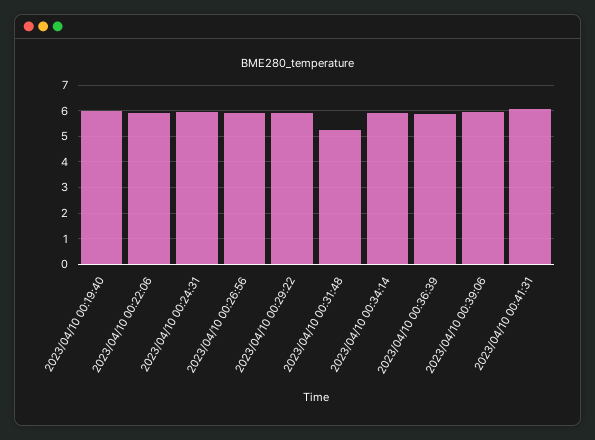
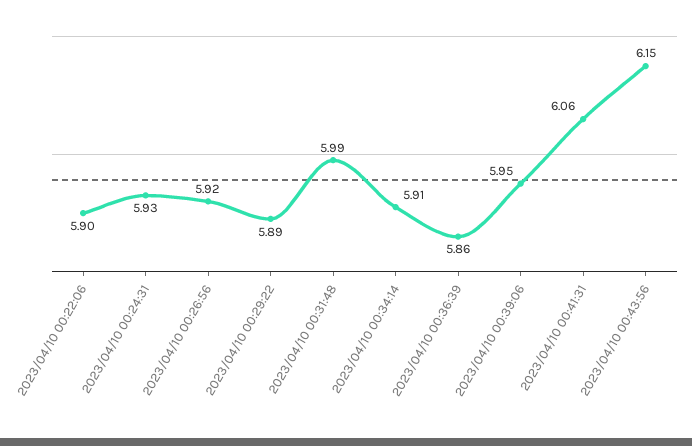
2023/04/10 00:19:40: 6 -> none
2023/04/10 00:31:48: 5.25 -> 5.99
2023/04/10 00:43:56: none -> 6.15

